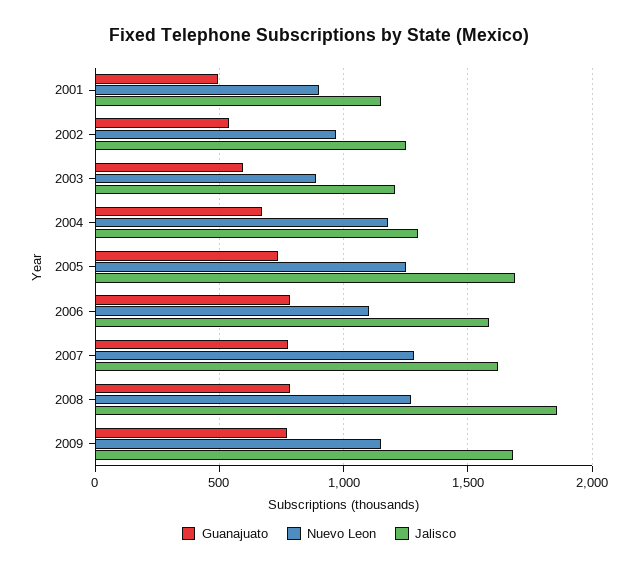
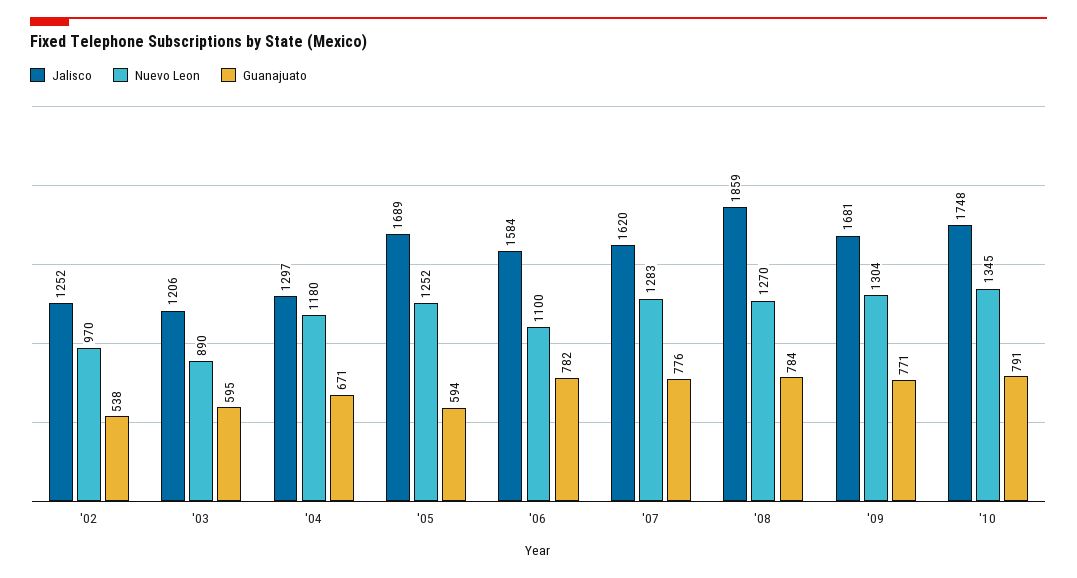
Guanajuato, 2001: 500 -> none
Nuevo Leon, 2001: 900 -> none
Jalisco, 2001: 1150 -> none
Guanajuato, 2005: 750 -> 594
Nuevo Leon, 2009: 1150 -> 1304
Jalisco, '10: none -> 1748
Nuevo Leon, '10: none -> 1345
Guanajuato, '10: none -> 791

